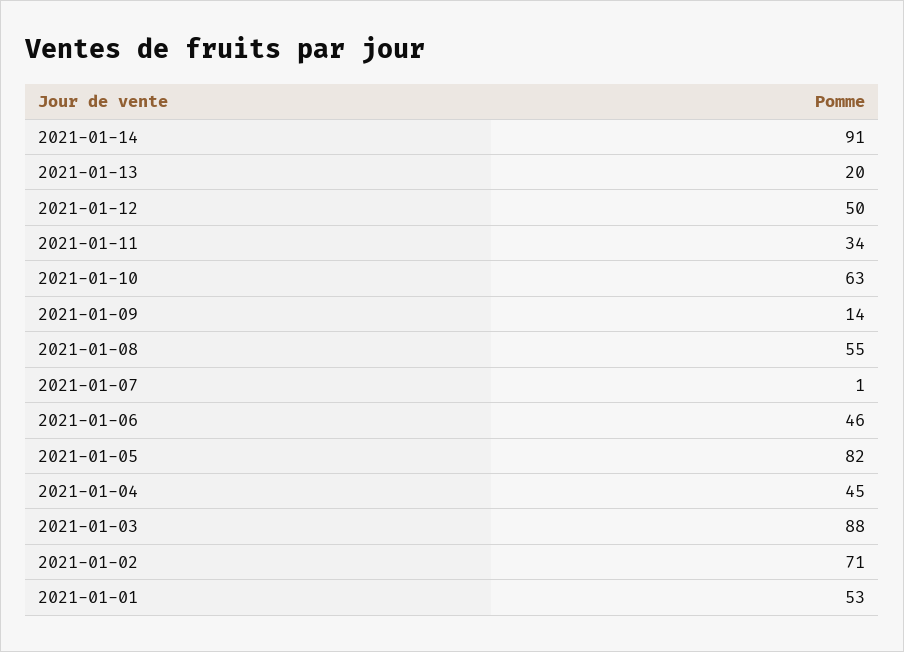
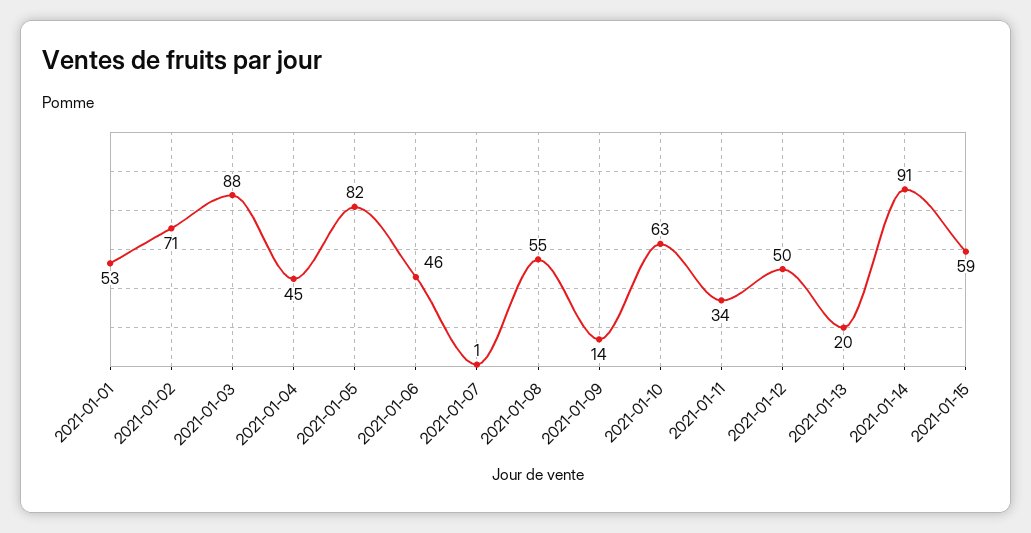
2021-01-15: none -> 59

